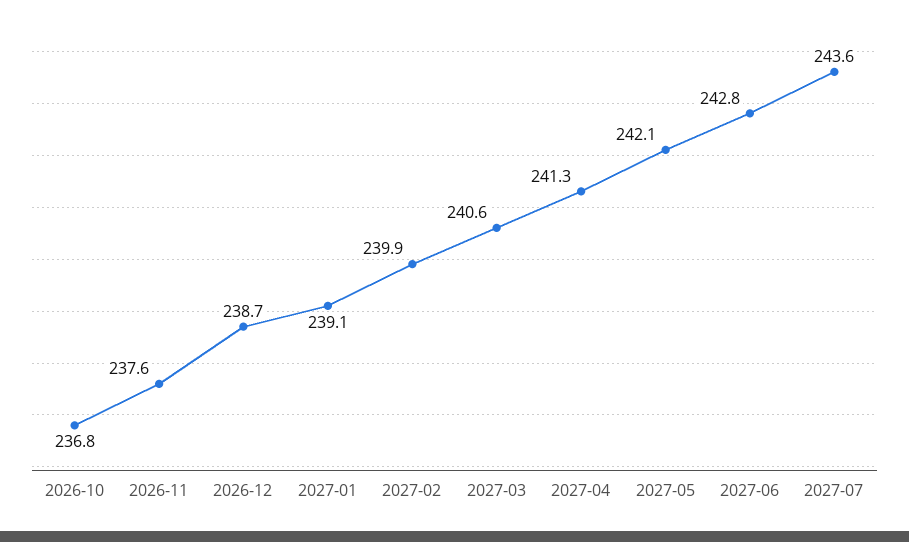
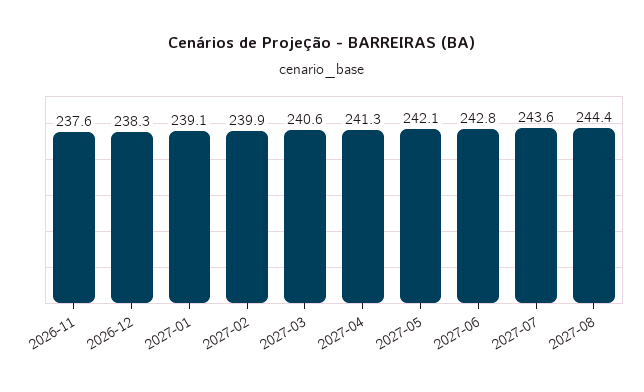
2026-10: 236.8 -> none
2026-12: 238.7 -> 238.3
2027-08: none -> 244.4

